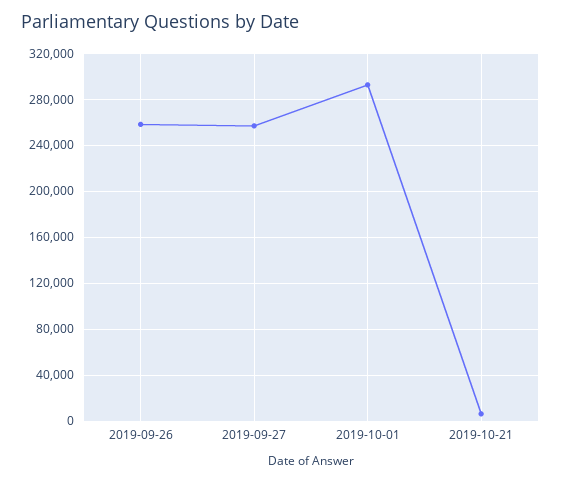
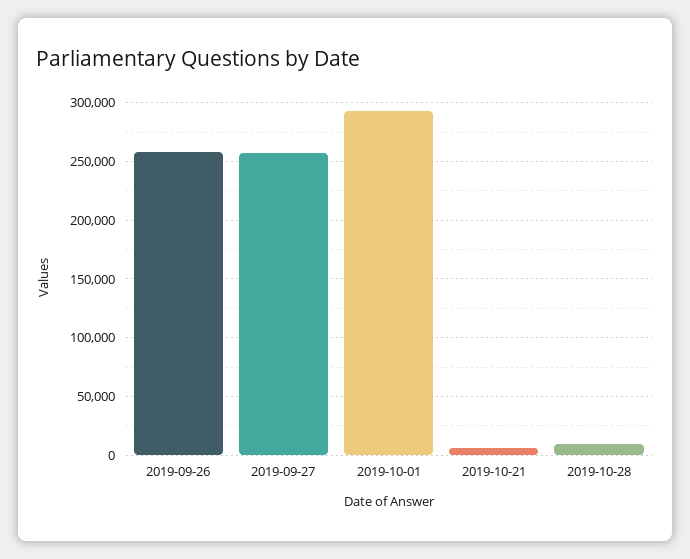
2019-10-28: none -> 10000

